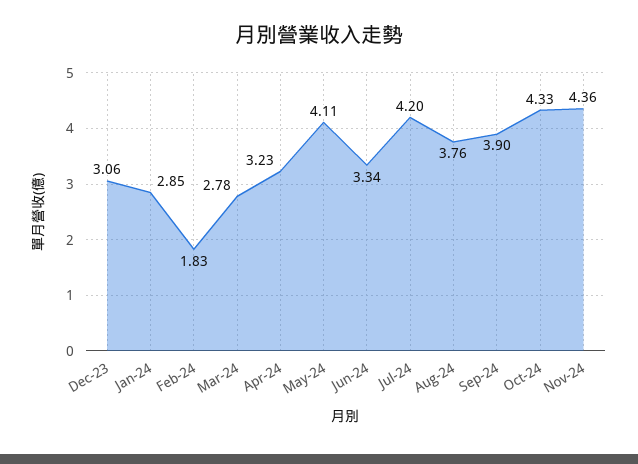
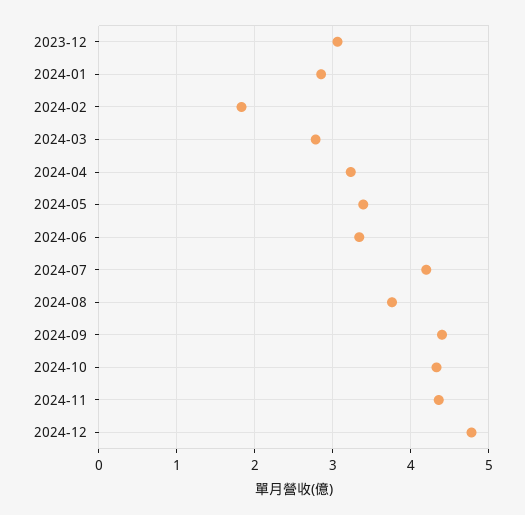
May-24: 4.11 -> 3.4
Sep-24: 3.9 -> 4.4
2024-12: none -> 4.8

